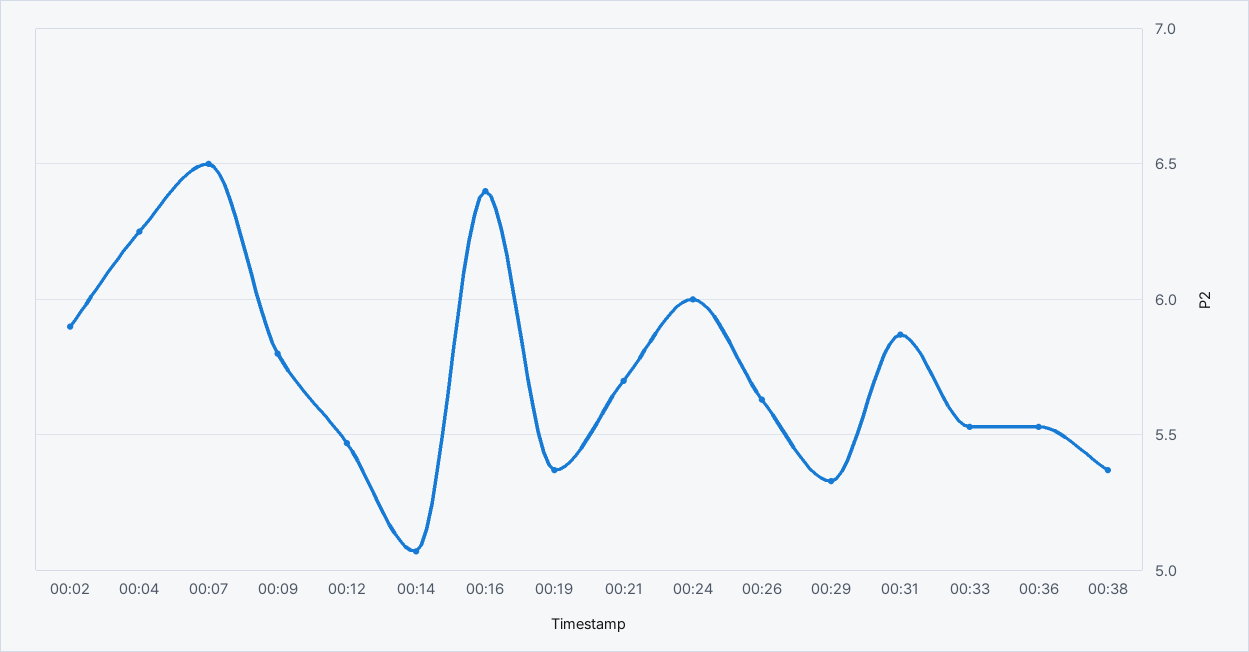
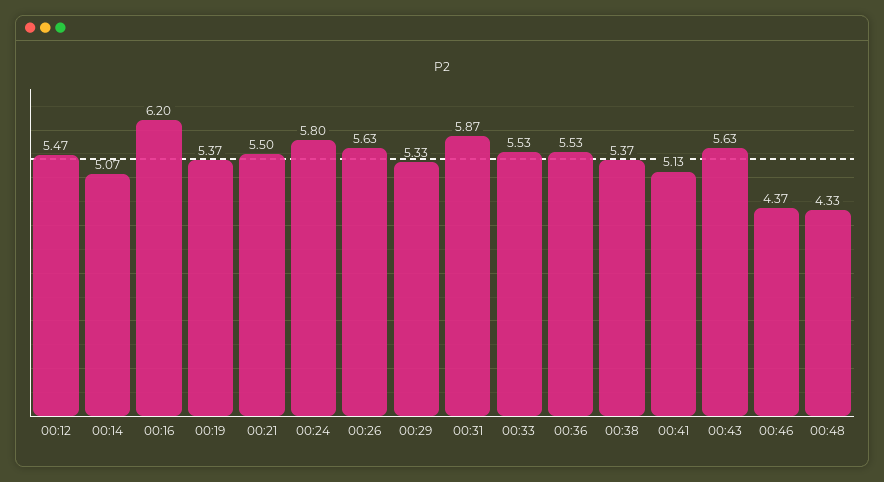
00:02: 5.9 -> none
00:04: 6.25 -> none
00:07: 6.5 -> none
00:09: 5.8 -> none
00:16: 6.4 -> 6.2
00:21: 5.7 -> 5.5
00:24: 6 -> 5.8
00:41: none -> 5.13
00:43: none -> 5.63
00:46: none -> 4.37
00:48: none -> 4.33

